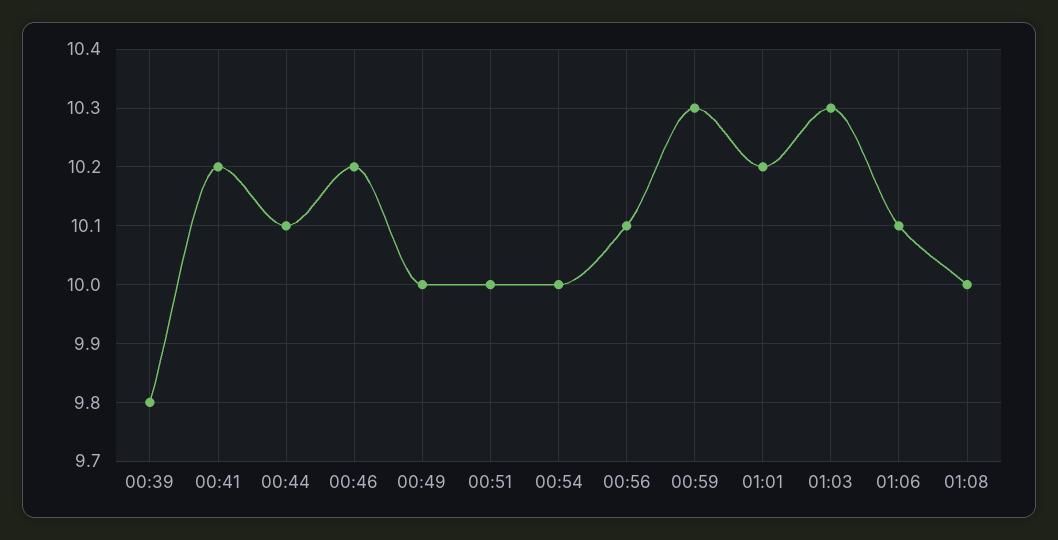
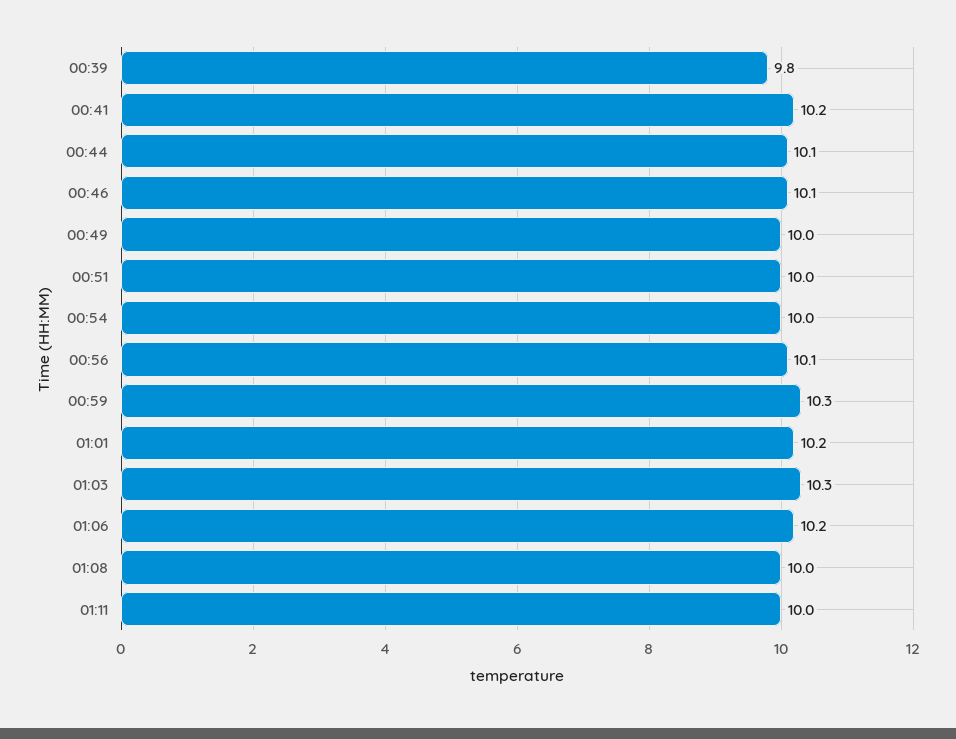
00:46: 10.2 -> 10.1
01:06: 10.1 -> 10.2
01:11: none -> 10

